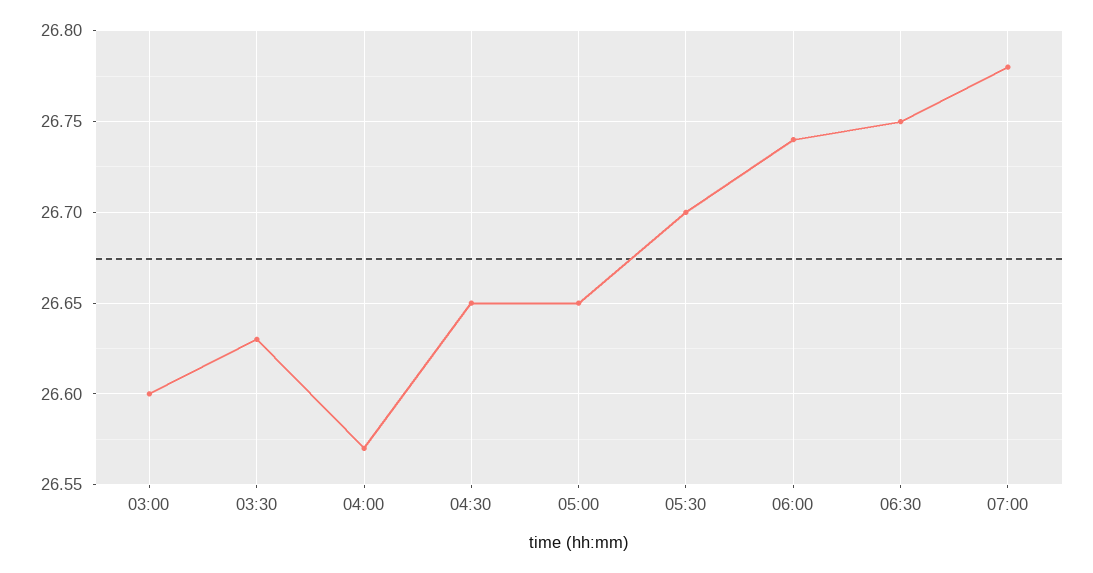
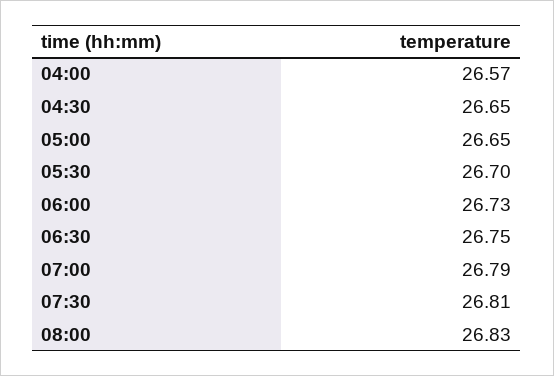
03:00: 26.6 -> none
03:30: 26.63 -> none
06:00: 26.74 -> 26.73
07:00: 26.78 -> 26.79
07:30: none -> 26.81
08:00: none -> 26.83

